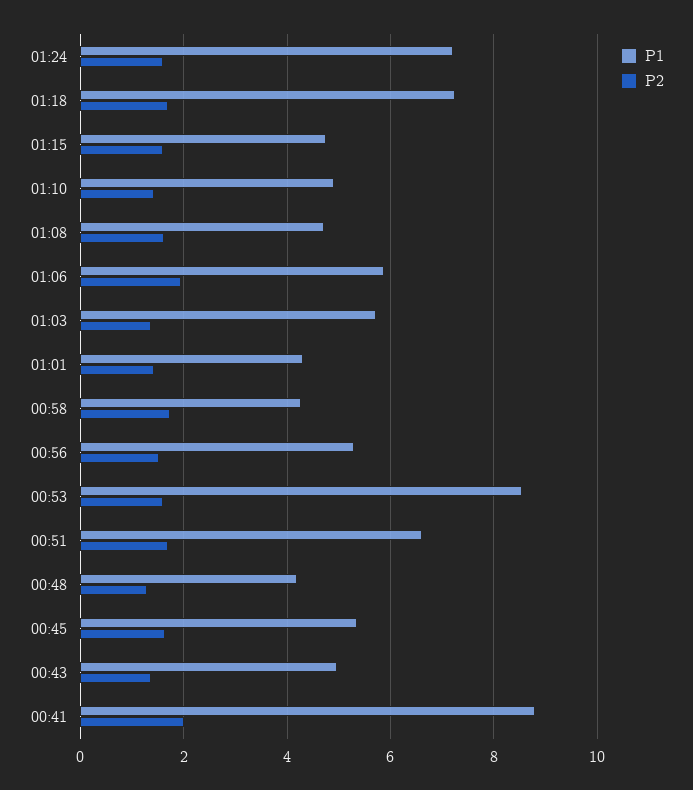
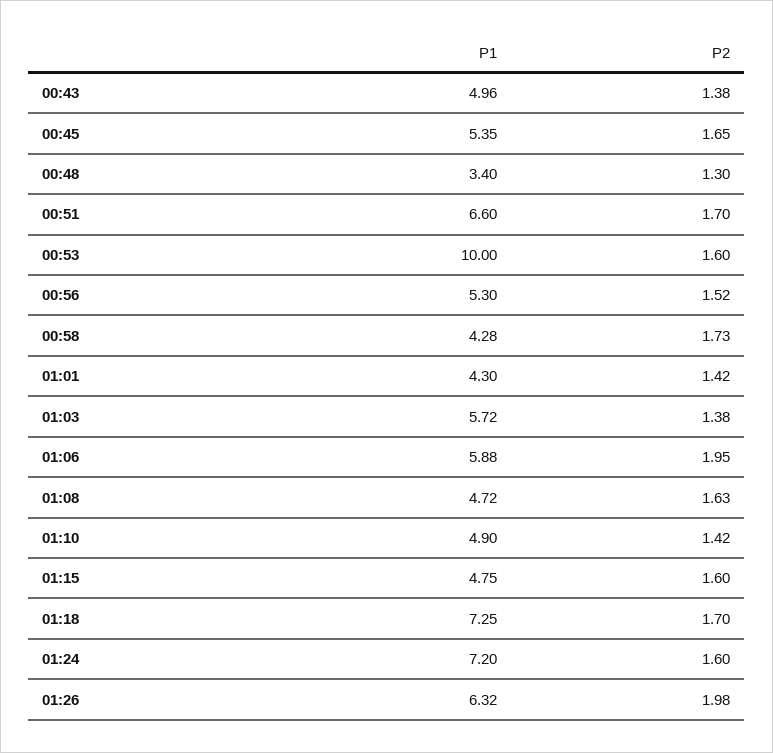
P1, 00:53: 8.6 -> 10
P1, 00:48: 4.2 -> 3.4
P1, 00:41: 8.8 -> none
P2, 00:41: 2 -> none
P1, 01:26: none -> 6.32
P2, 01:26: none -> 1.98

